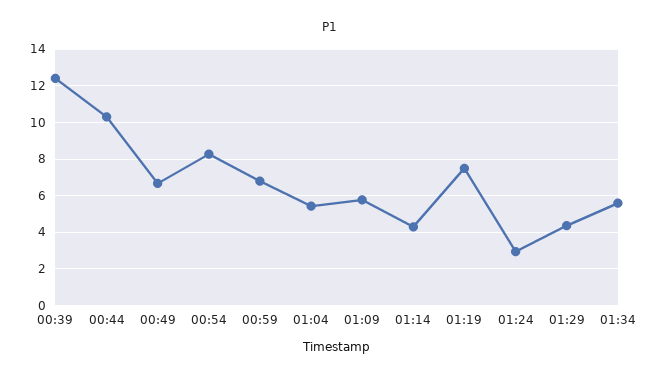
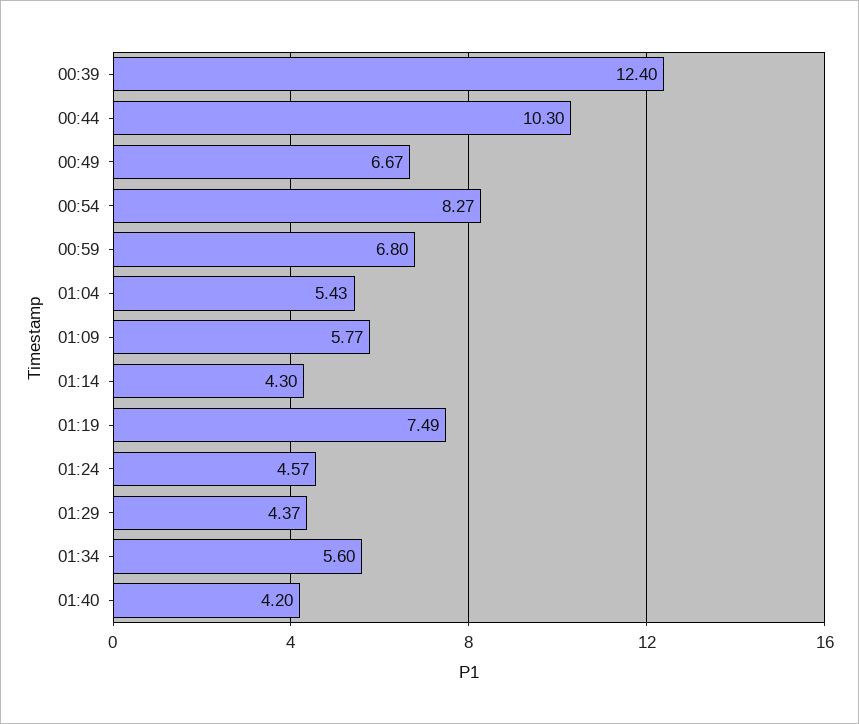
01:24: 3 -> 4.57
01:40: none -> 4.2

